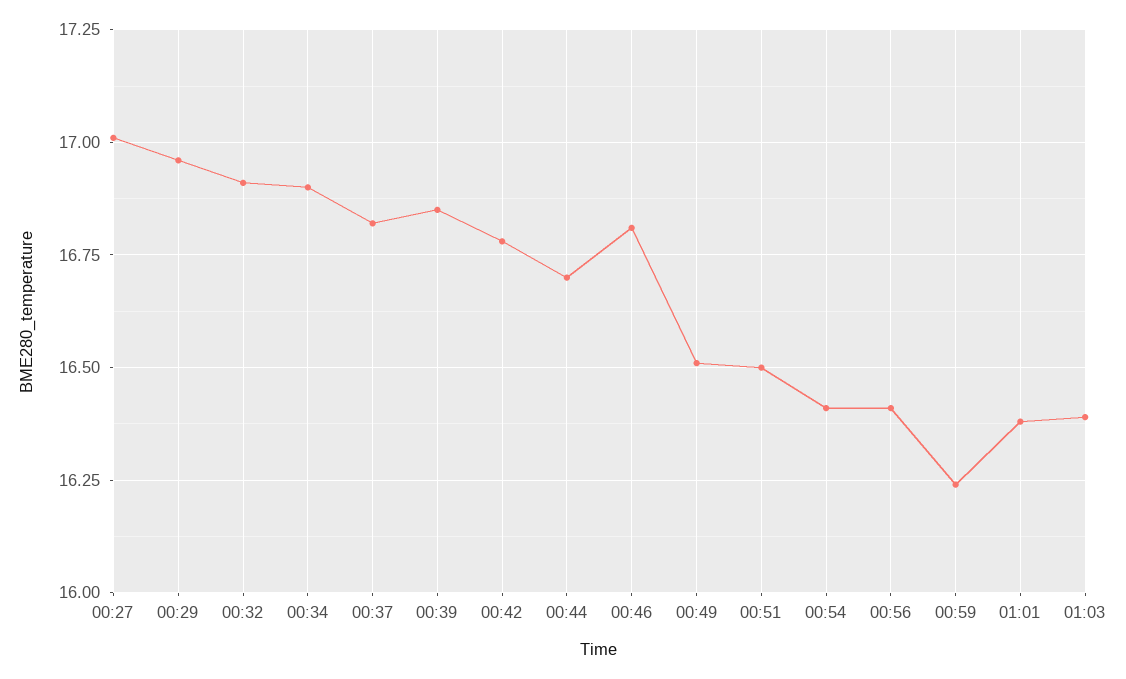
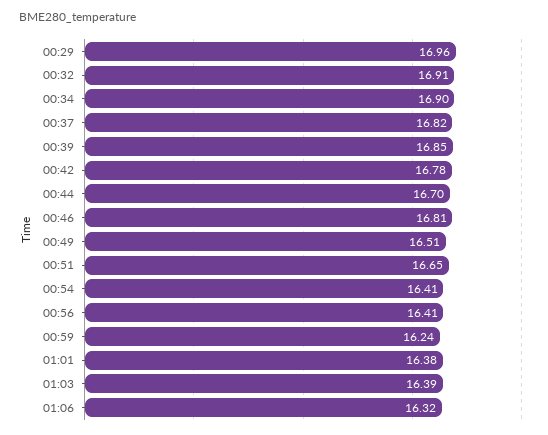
00:27: 17 -> none
00:51: 16.5 -> 16.65
01:06: none -> 16.32

